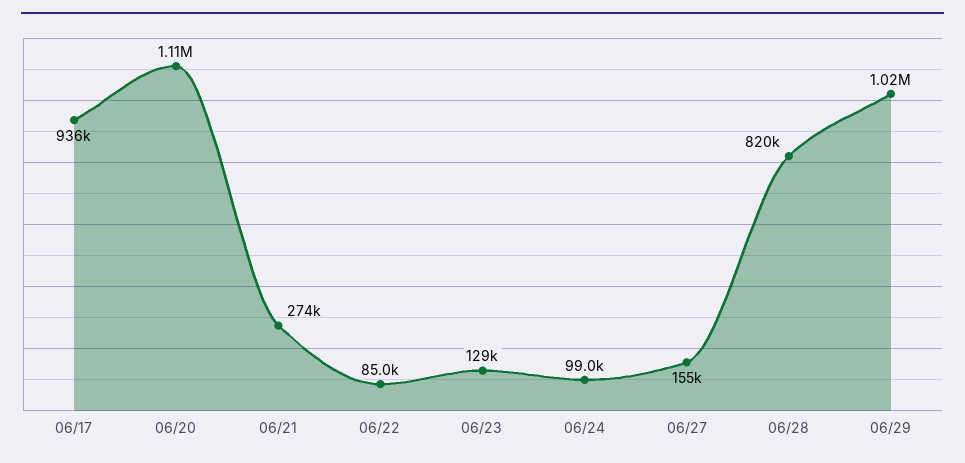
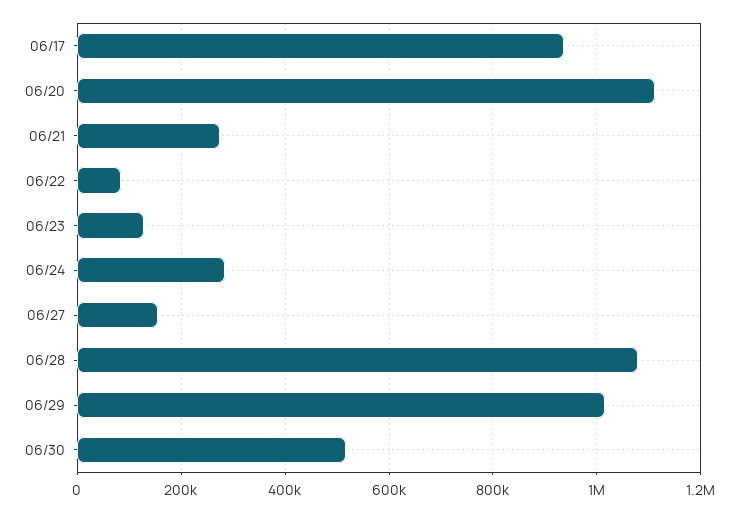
06/24: 99000 -> 280000
06/28: 820000 -> 1080000
06/30: none -> 520000

